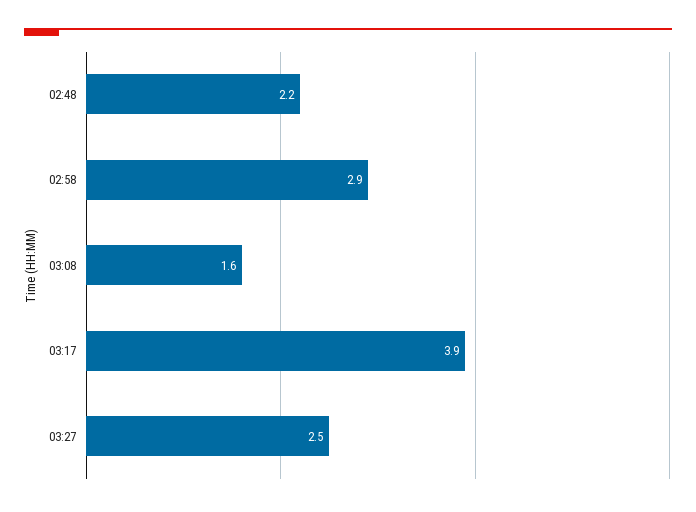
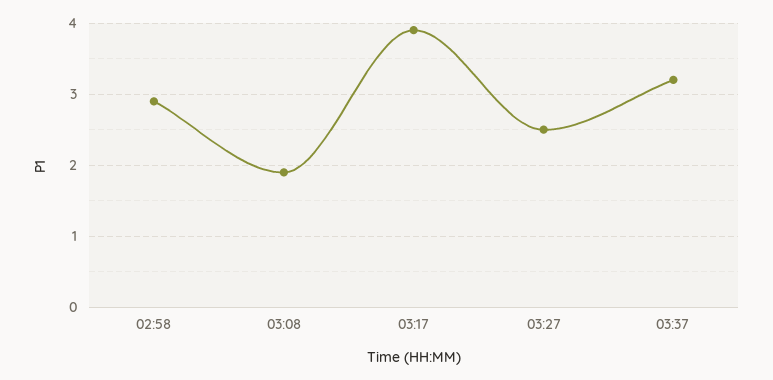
02:48: 2.2 -> none
03:08: 1.6 -> 1.9
03:37: none -> 3.2

